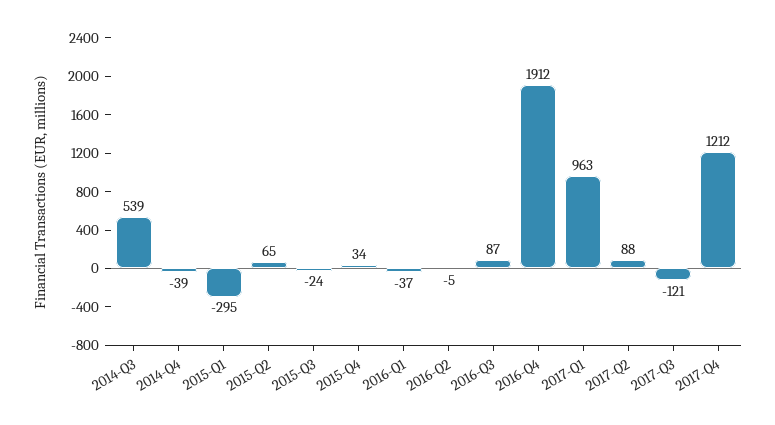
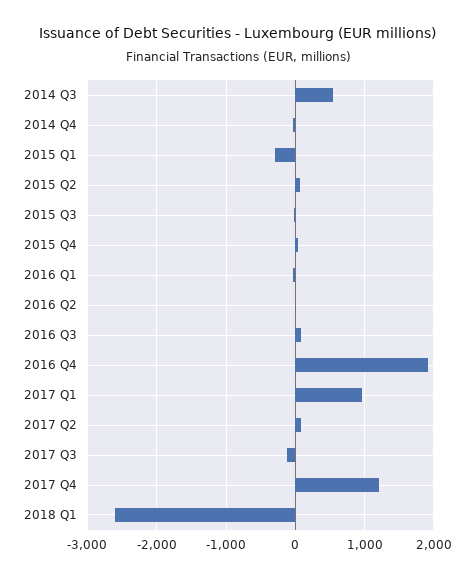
2018 Q1: none -> -2600

